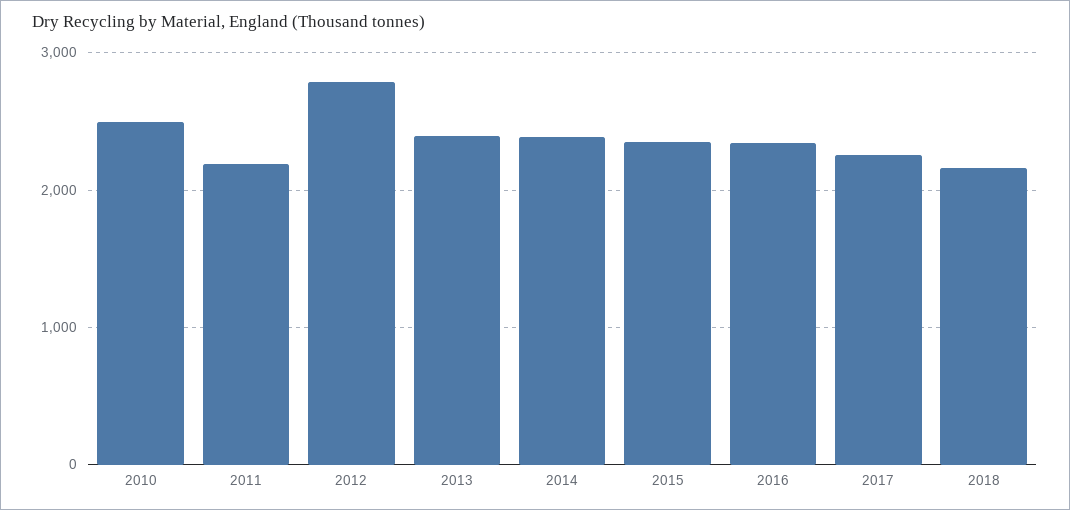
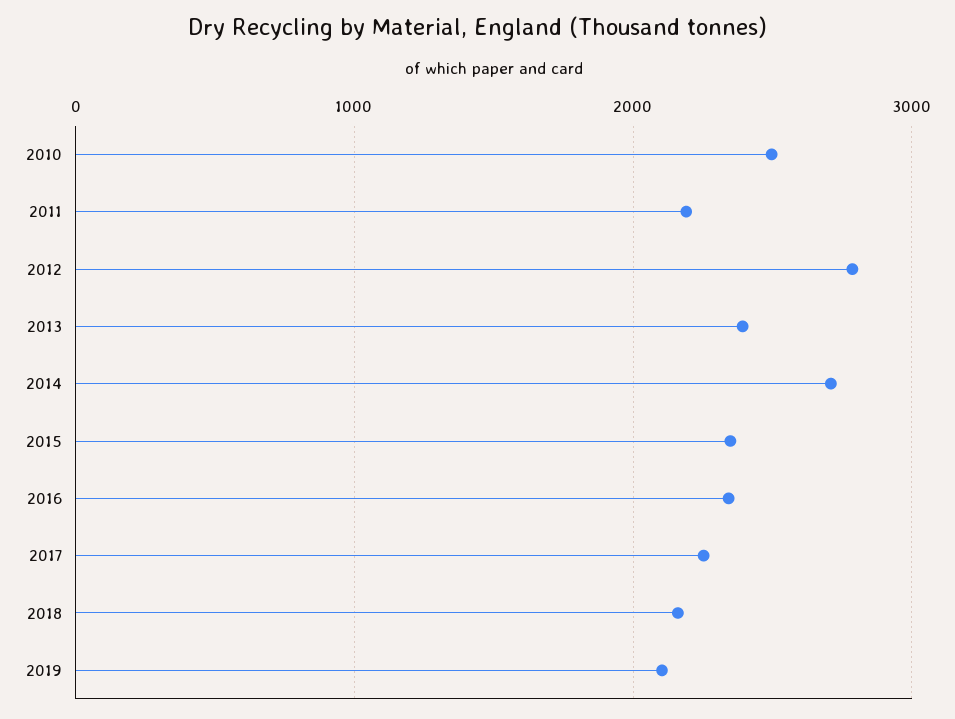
2014: 2400 -> 2700
2019: none -> 2100

